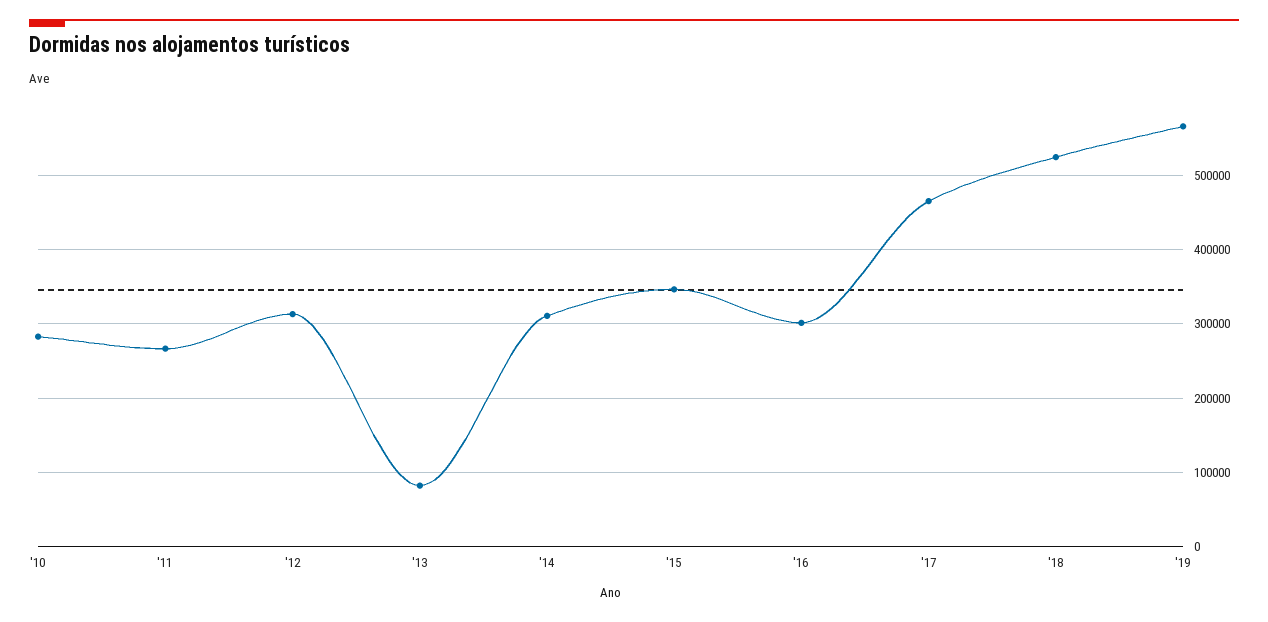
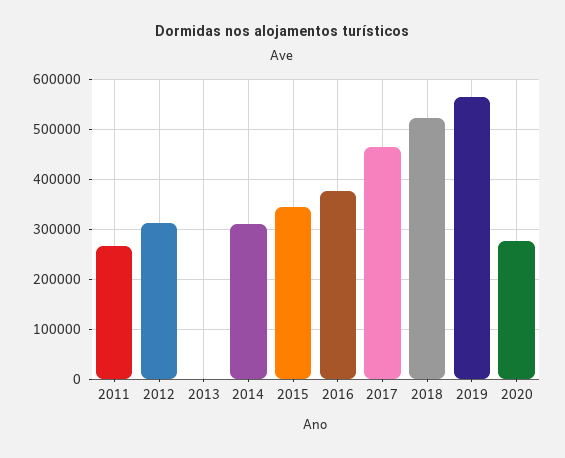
'10: 280000 -> none
'13: 80000 -> 0
'16: 300000 -> 380000
2020: none -> 280000

